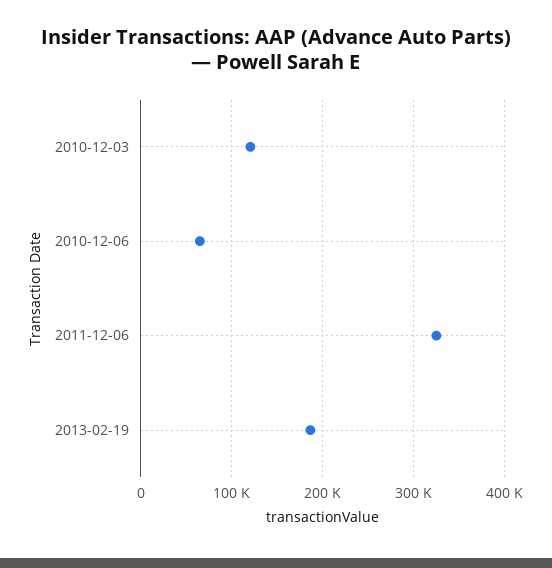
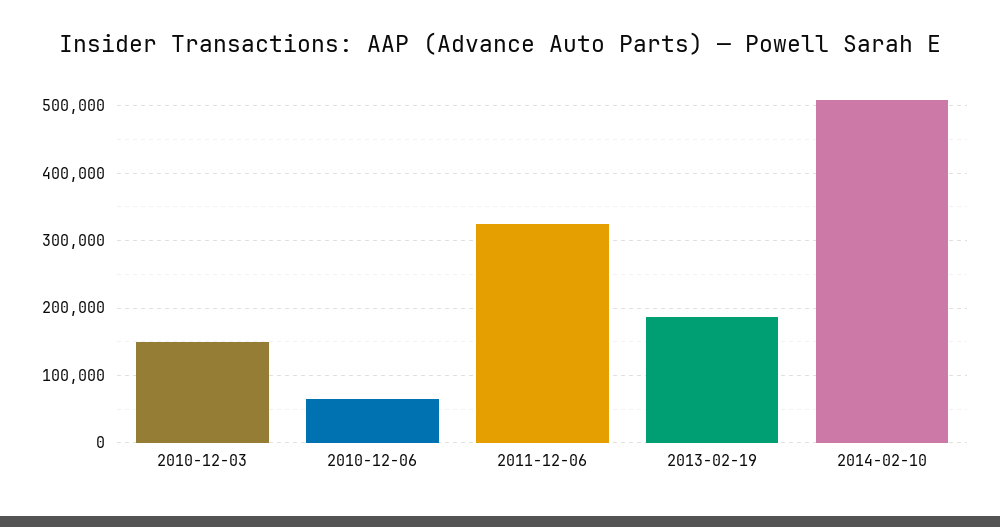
2010-12-03: 120000 -> 150000
2014-02-10: none -> 510000

